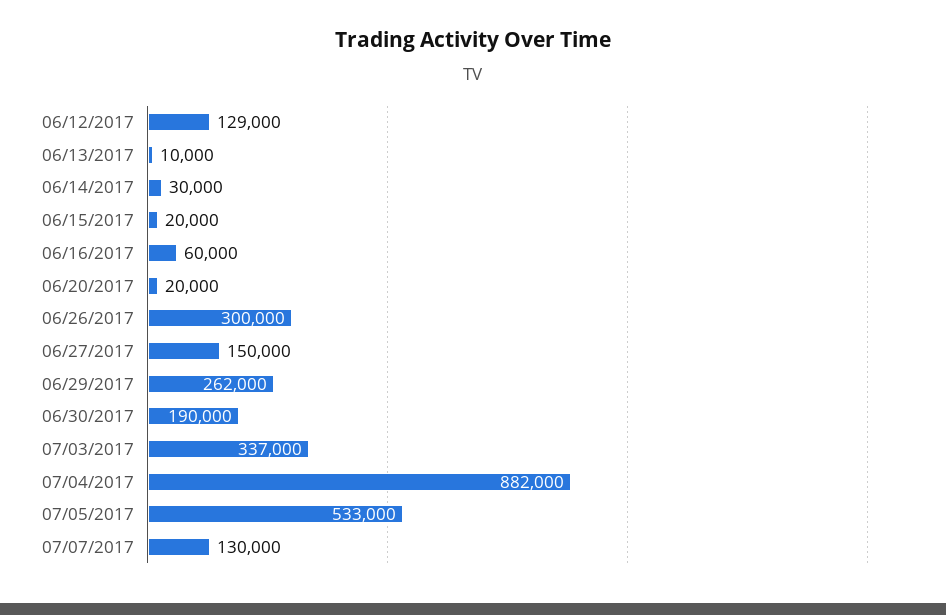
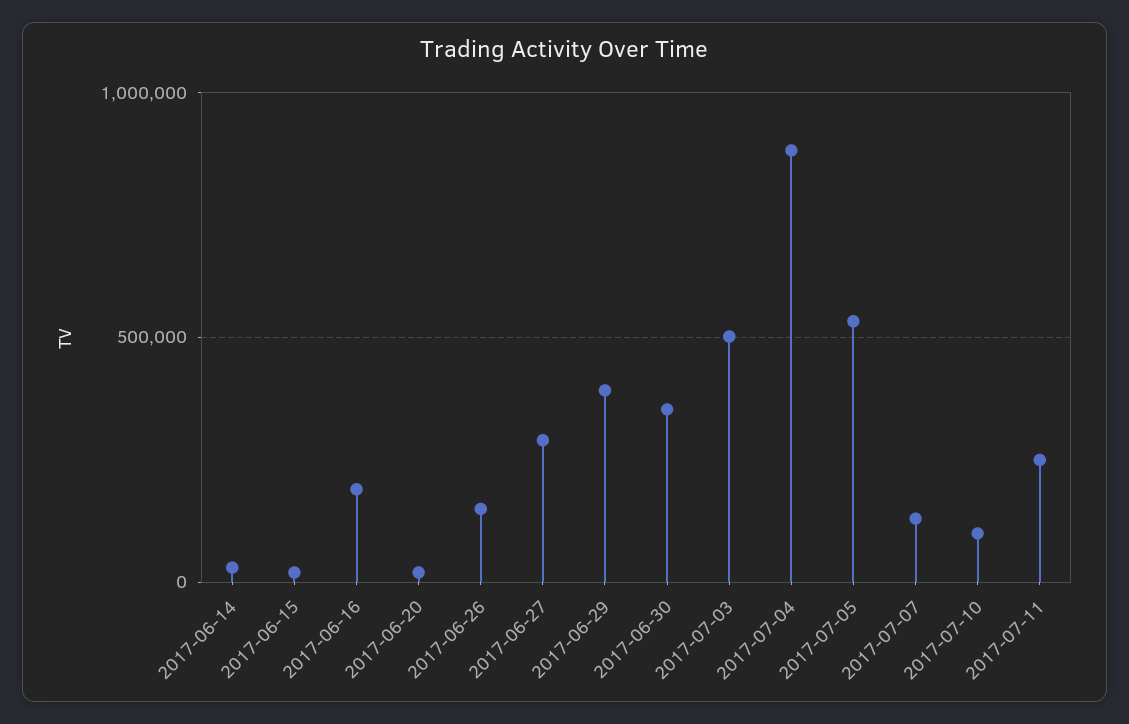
06/12/2017: 129000 -> none
06/13/2017: 10000 -> none
06/16/2017: 60000 -> 200000
06/26/2017: 300000 -> 150000
06/27/2017: 150000 -> 300000
06/29/2017: 262000 -> 400000
06/30/2017: 190000 -> 350000
07/03/2017: 337000 -> 500000
2017-07-10: none -> 100000
2017-07-11: none -> 250000

